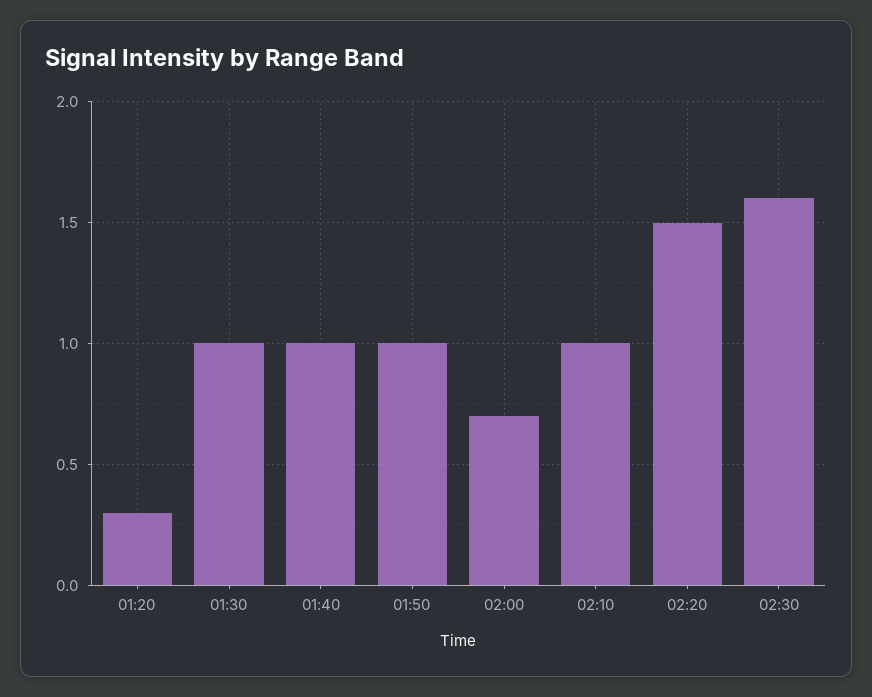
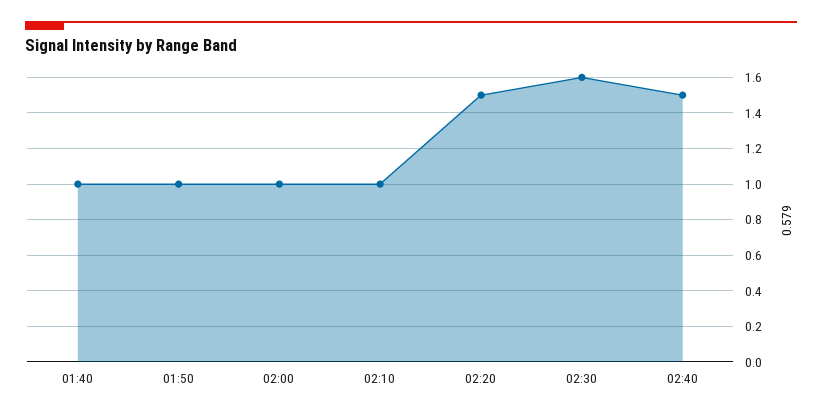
01:20: 0.3 -> none
01:30: 1 -> none
02:00: 0.7 -> 1
02:40: none -> 1.5

